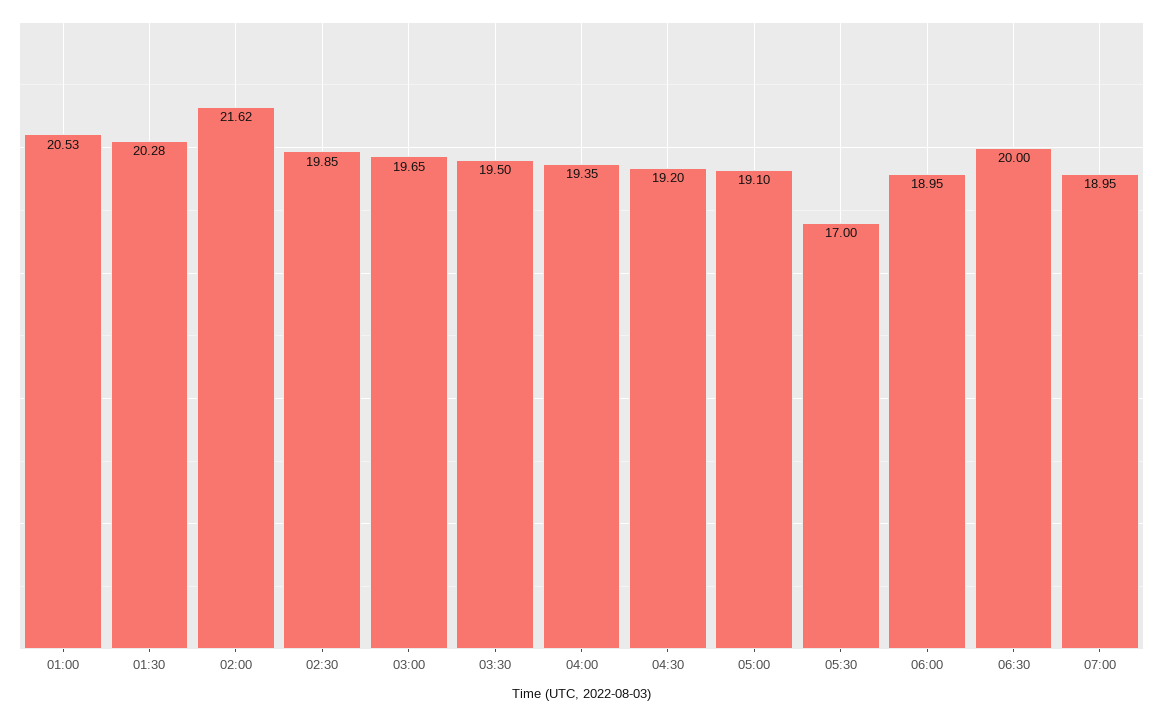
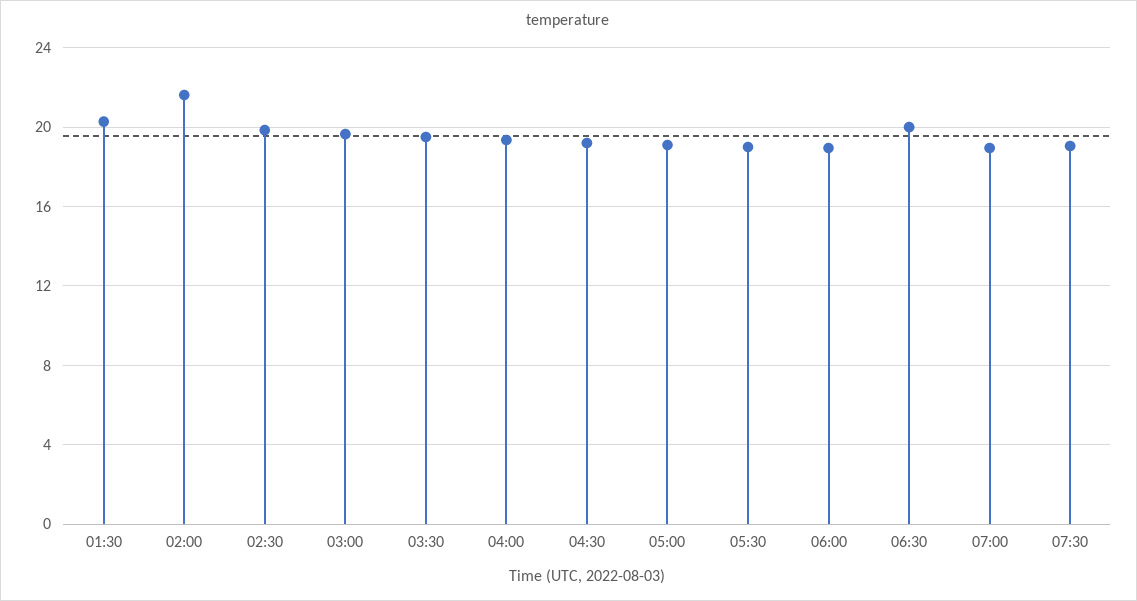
01:00: 20.53 -> none
05:30: 17 -> 19
07:30: none -> 19

